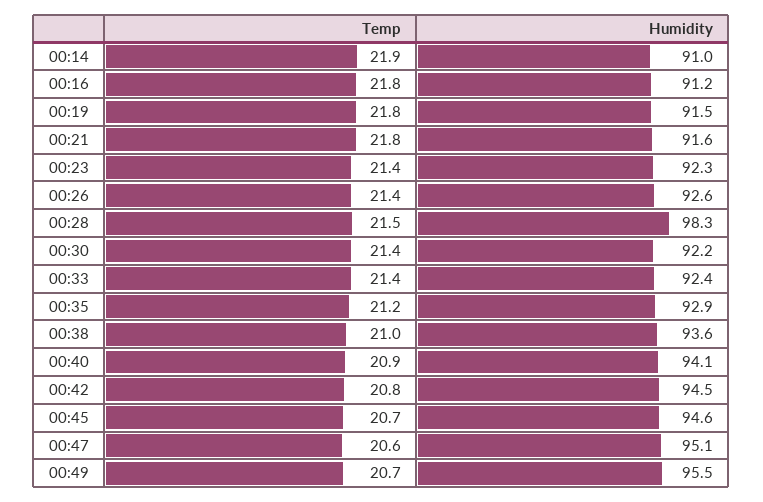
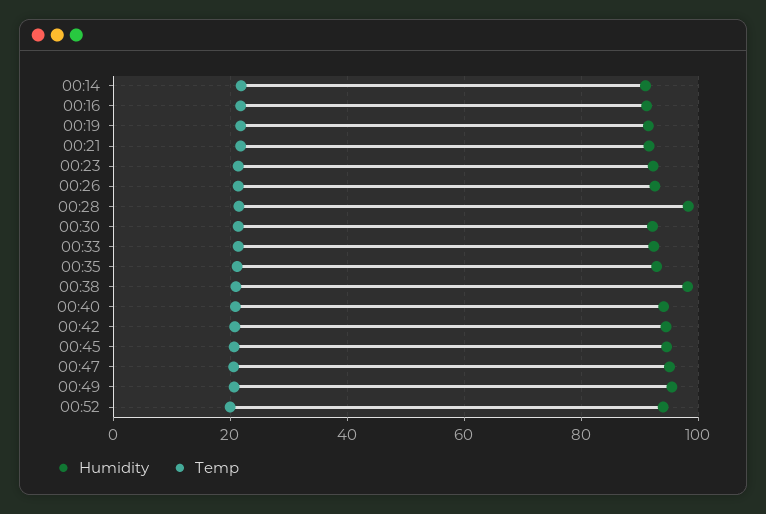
Humidity, 00:38: 93.6 -> 98
Humidity, 00:52: none -> 94
Temp, 00:52: none -> 20

